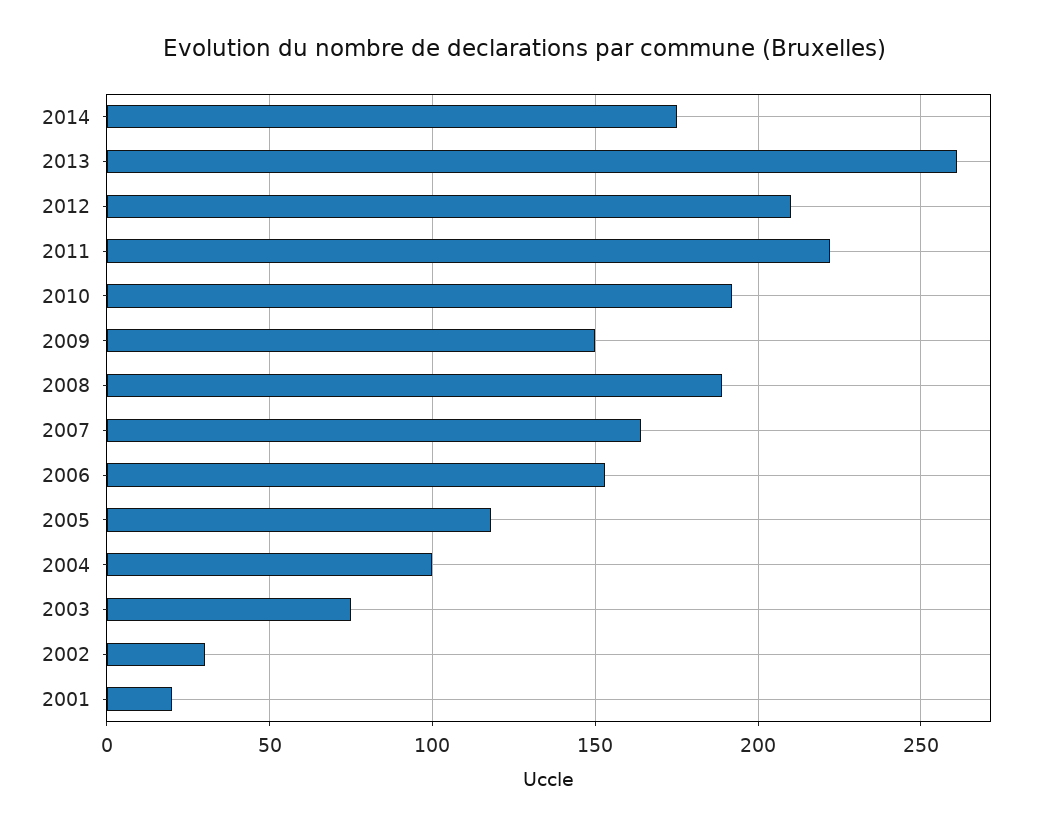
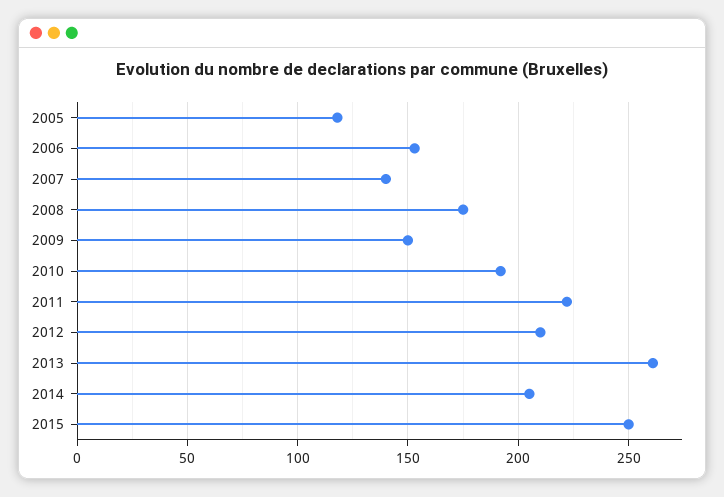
2014: 175 -> 205
2008: 190 -> 175
2007: 165 -> 140
2004: 100 -> none
2003: 75 -> none
2002: 30 -> none
2001: 20 -> none
2015: none -> 250

